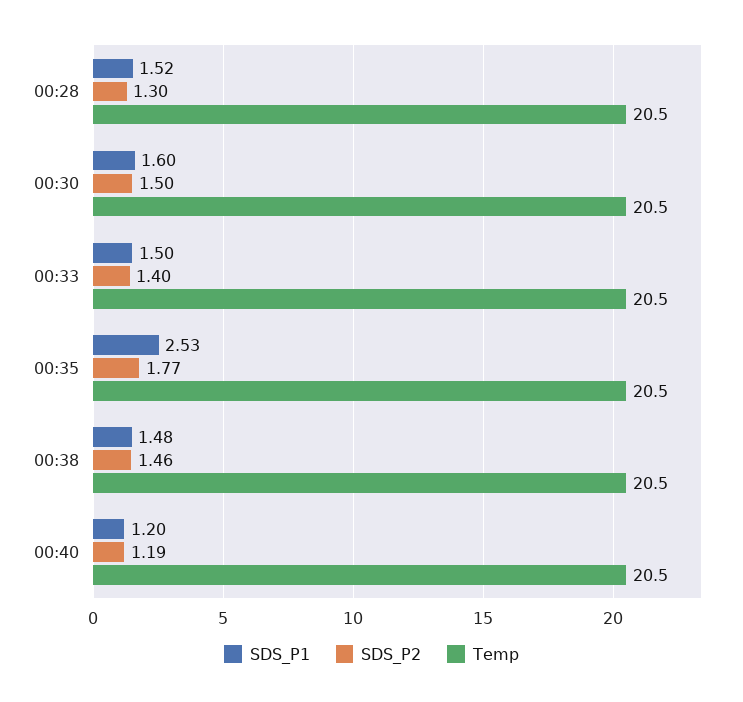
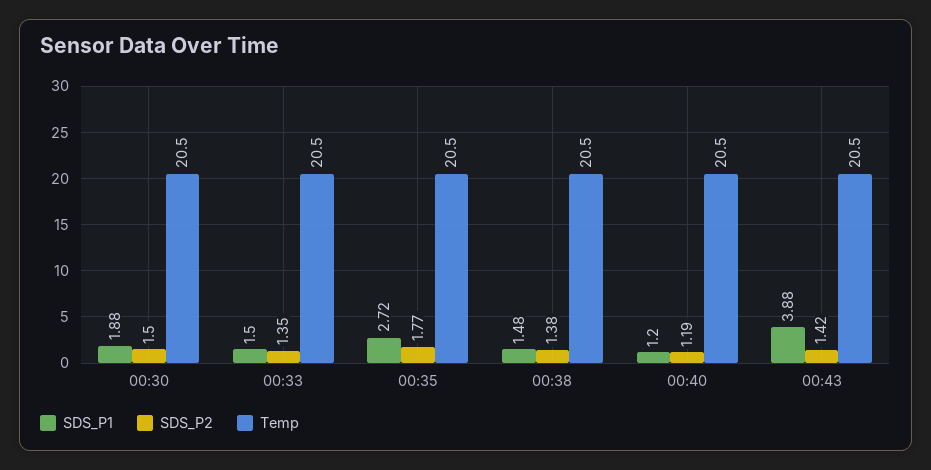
SDS_P1, 00:28: 1.52 -> none
SDS_P2, 00:28: 1.3 -> none
Temp, 00:28: 20.5 -> none
SDS_P1, 00:30: 1.6 -> 1.88
SDS_P2, 00:33: 1.4 -> 1.35
SDS_P1, 00:35: 2.53 -> 2.72
SDS_P2, 00:38: 1.46 -> 1.38
SDS_P1, 00:43: none -> 3.88
SDS_P2, 00:43: none -> 1.42
Temp, 00:43: none -> 20.5

